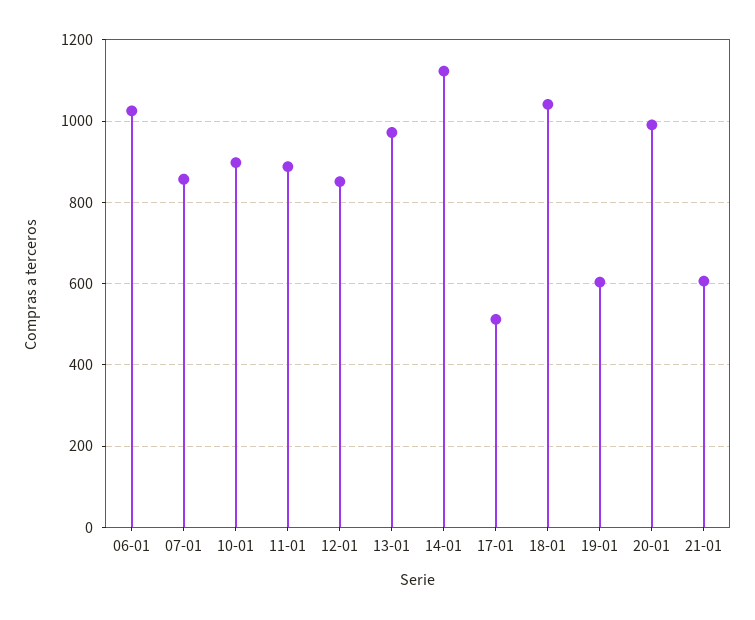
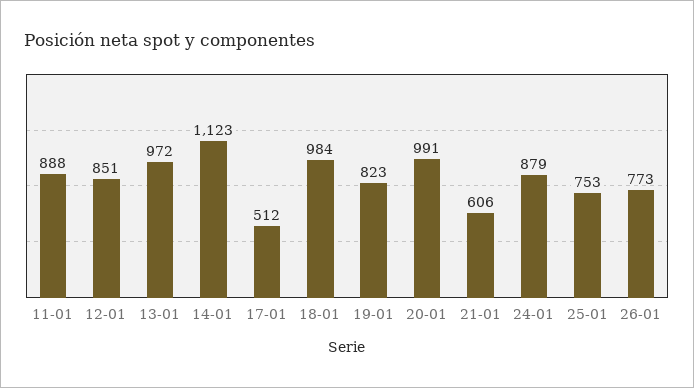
06-01: 1020 -> none
07-01: 860 -> none
10-01: 900 -> none
18-01: 1040 -> 984
19-01: 600 -> 823
24-01: none -> 879
25-01: none -> 753
26-01: none -> 773

